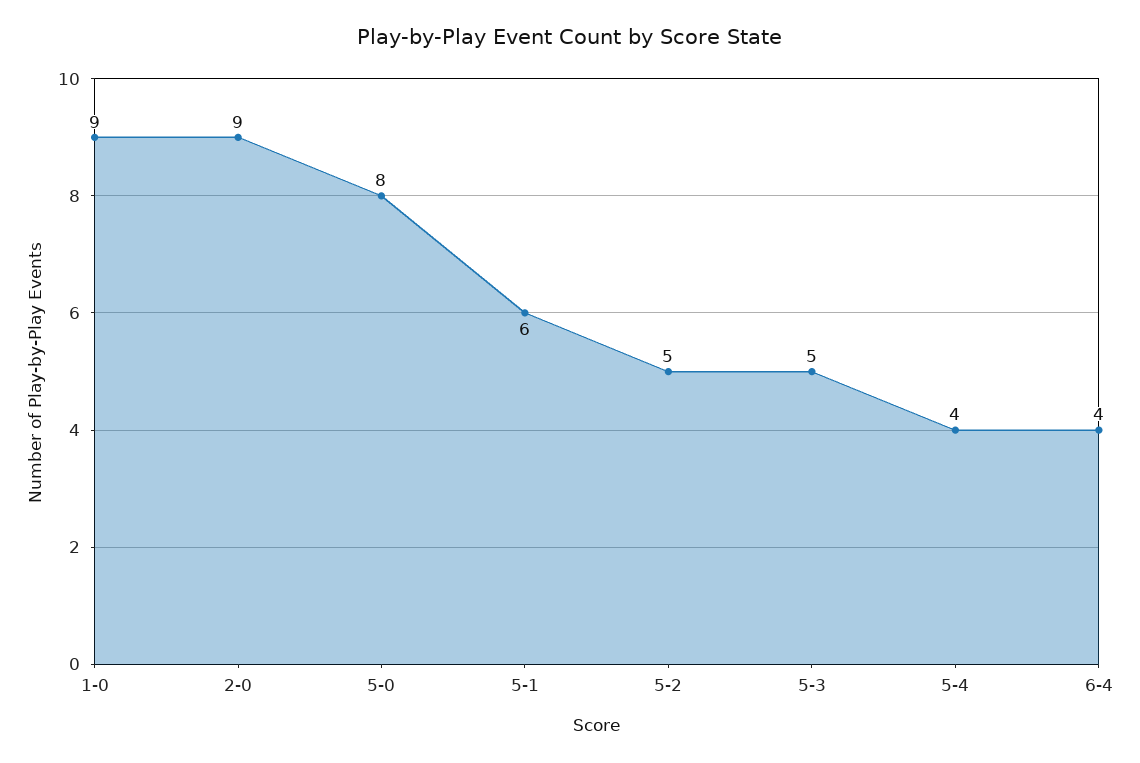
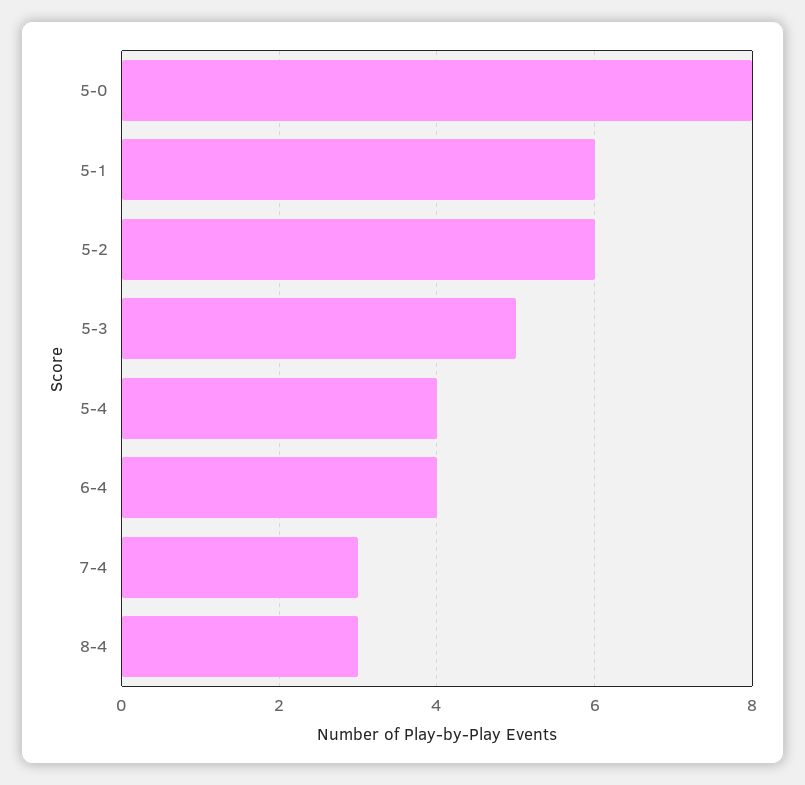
1-0: 9 -> none
2-0: 9 -> none
5-2: 5 -> 6
7-4: none -> 3
8-4: none -> 3

